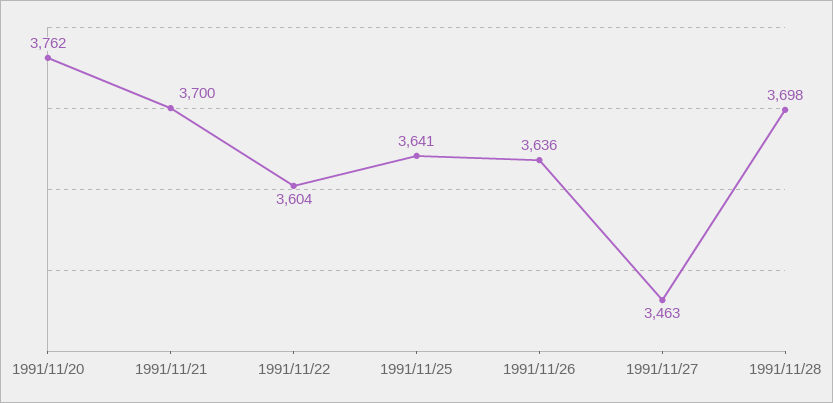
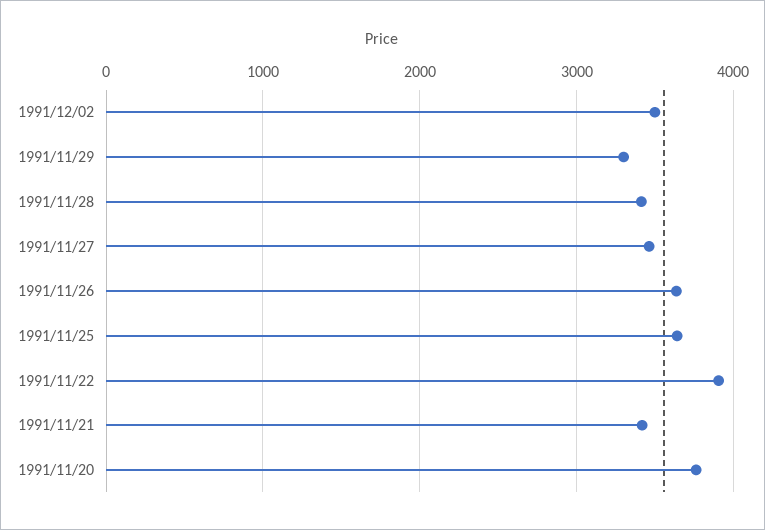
1991/11/21: 3700 -> 3400
1991/11/22: 3604 -> 3900
1991/11/28: 3698 -> 3400
1991/12/02: none -> 3500
1991/11/29: none -> 3300

